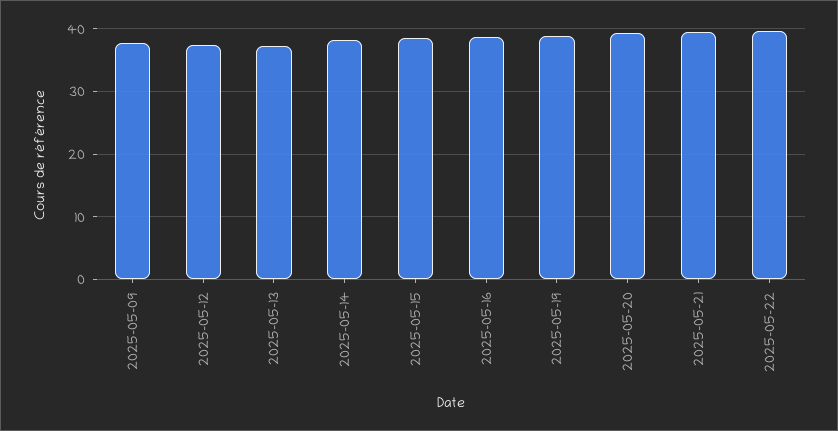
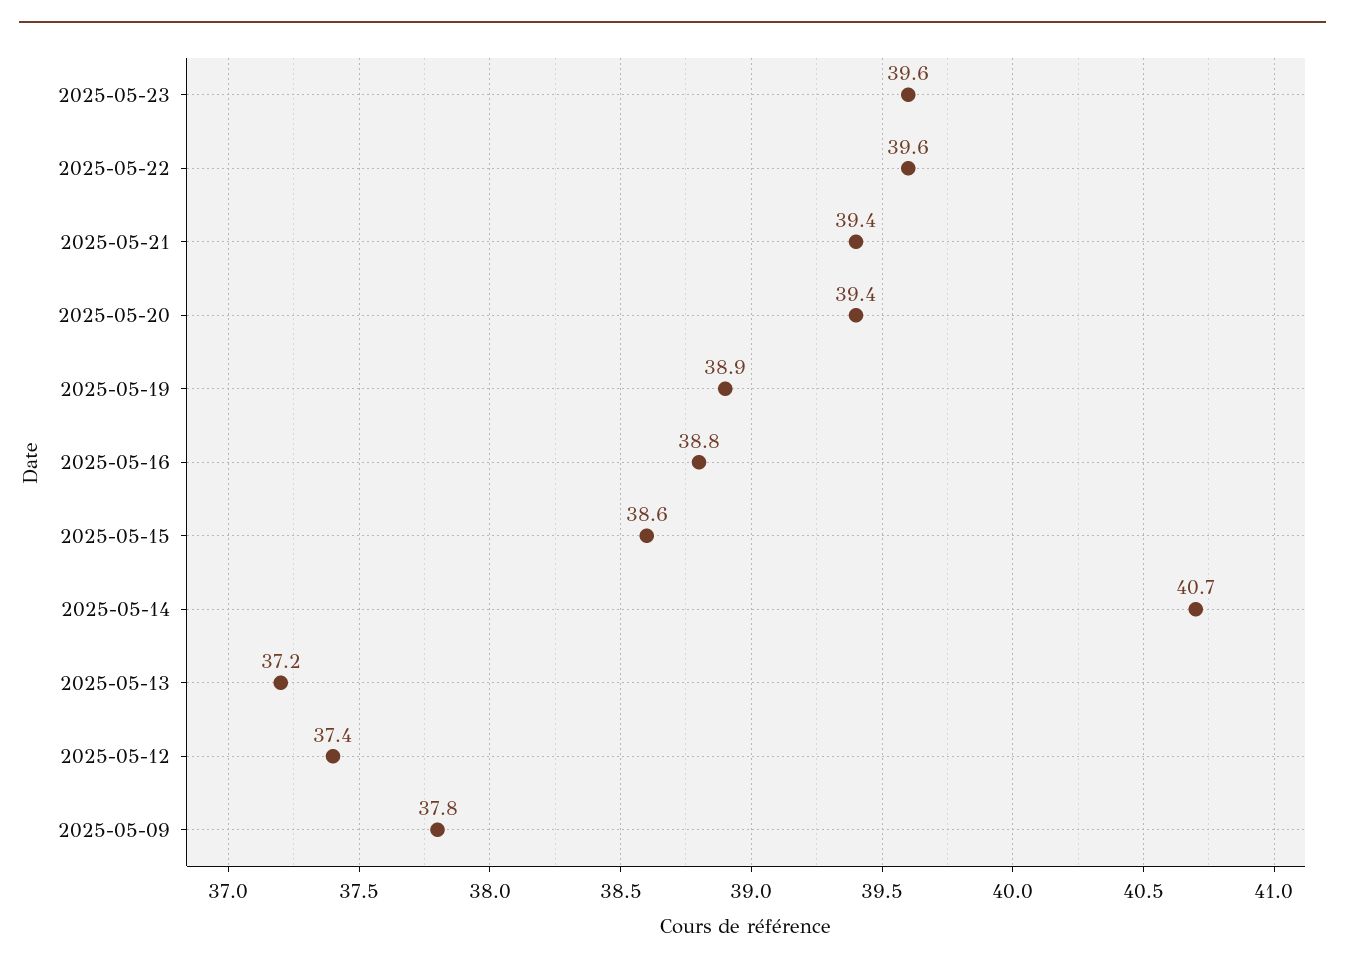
2025-05-14: 38 -> 40.7
2025-05-23: none -> 39.6

